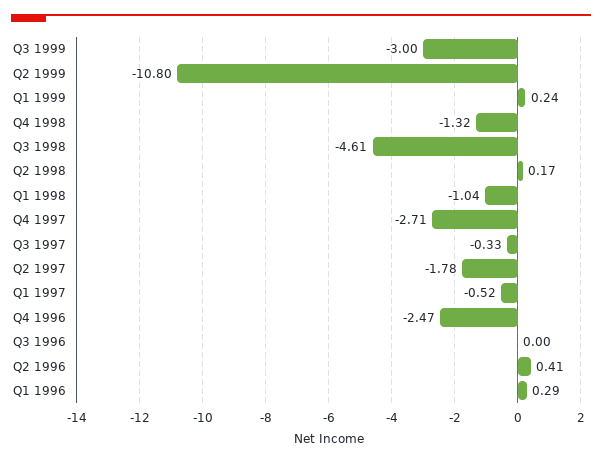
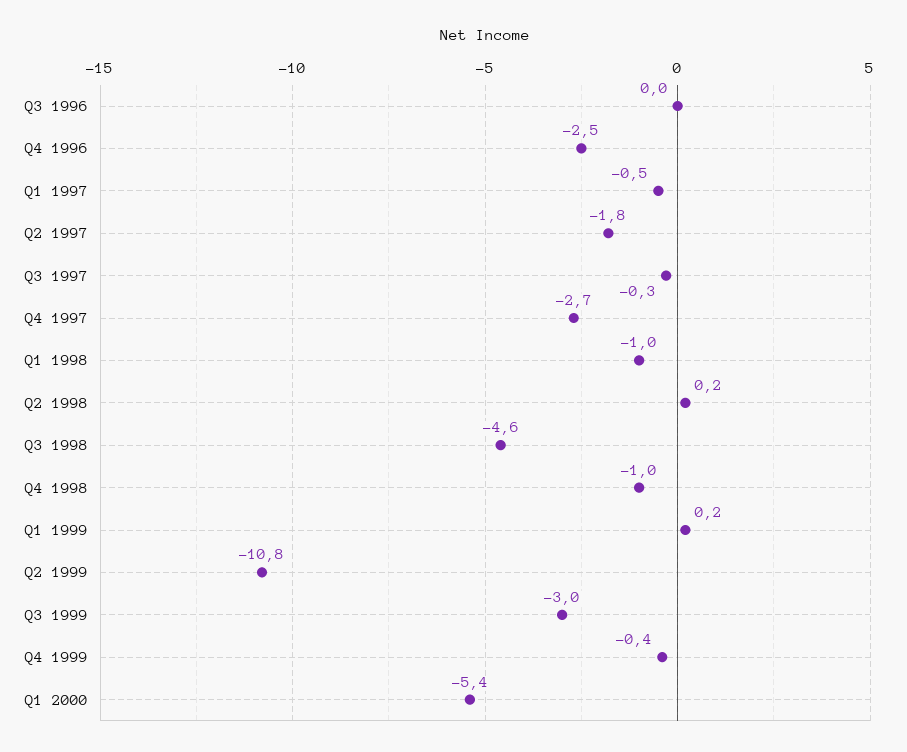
Q4 1998: -1.32 -> -1
Q2 1996: 0.41 -> none
Q1 1996: 0.29 -> none
Q4 1999: none -> -0.4
Q1 2000: none -> -5.4

